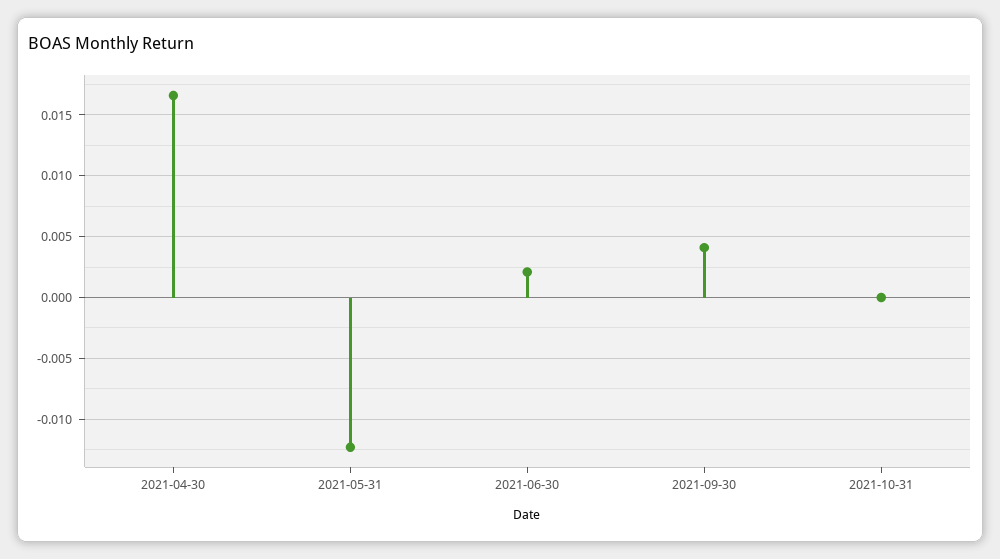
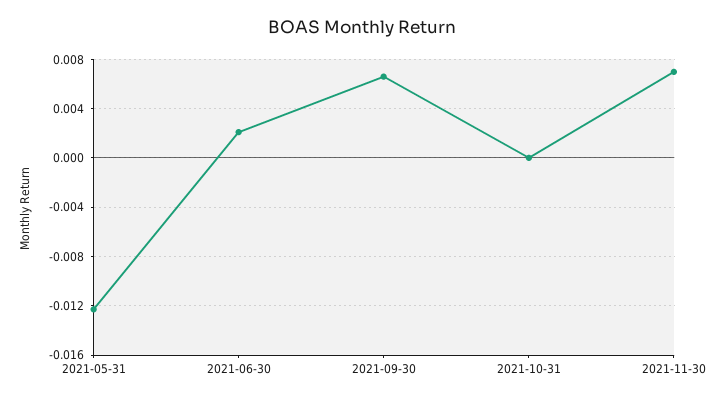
2021-04-30: 0.0165 -> none
2021-09-30: 0.004 -> 0.0065
2021-11-30: none -> 0.007

